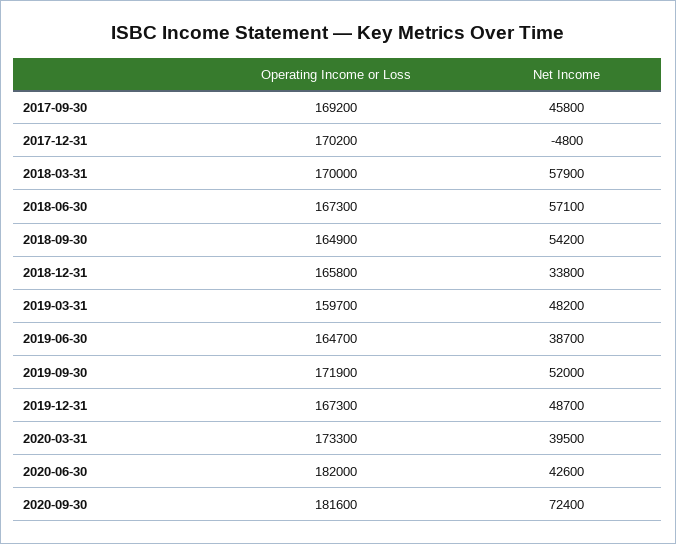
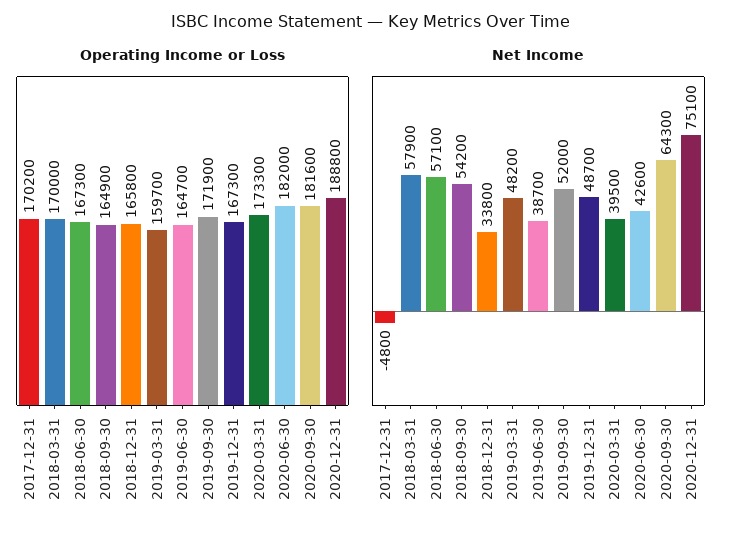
Operating Income or Loss, 2017-09-30: 169200 -> none
Net Income, 2017-09-30: 45800 -> none
Net Income, 2020-09-30: 72400 -> 64300
Operating Income or Loss, 2020-12-31: none -> 188800
Net Income, 2020-12-31: none -> 75100

